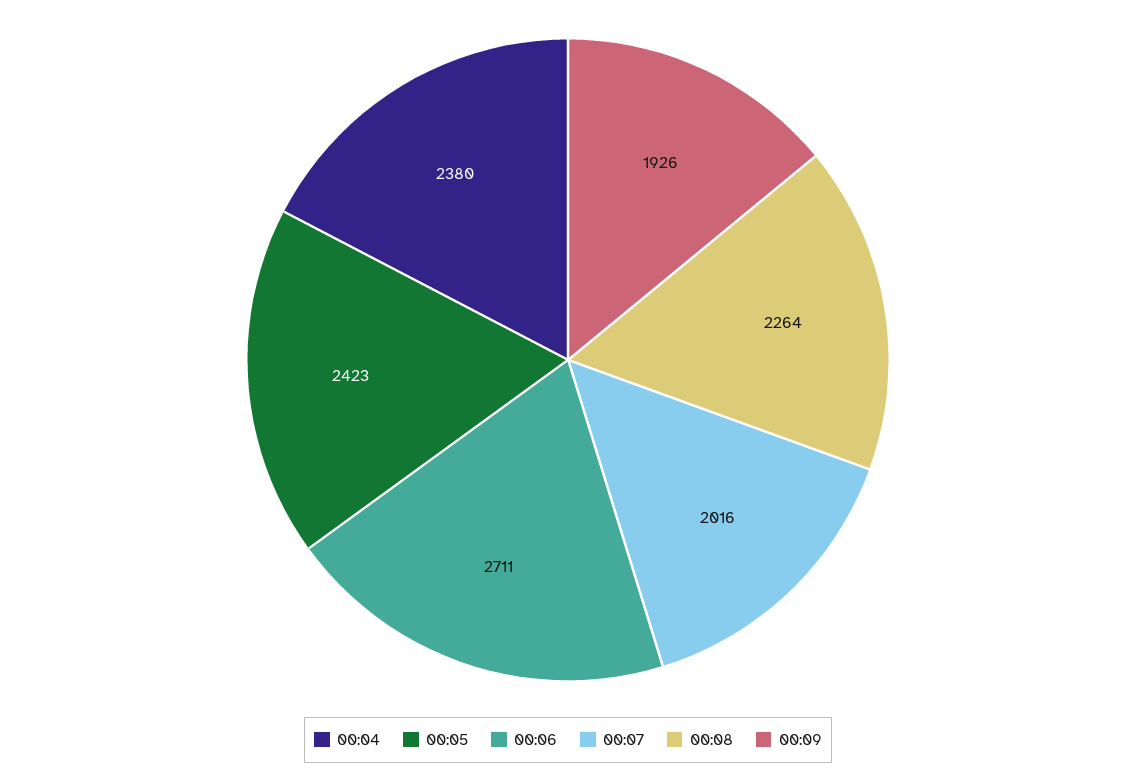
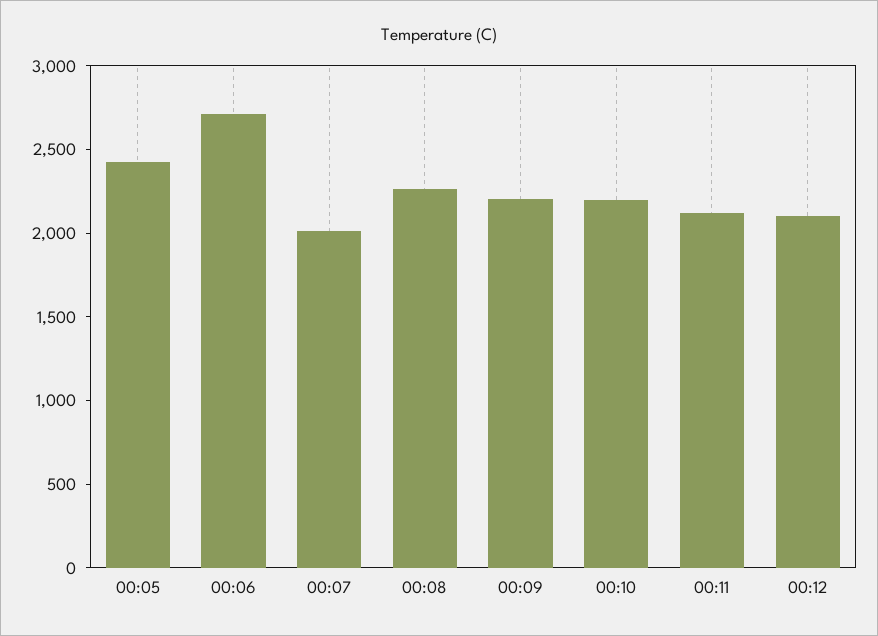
00:04: 2380 -> none
00:09: 1926 -> 2200
00:10: none -> 2200
00:11: none -> 2100
00:12: none -> 2100

